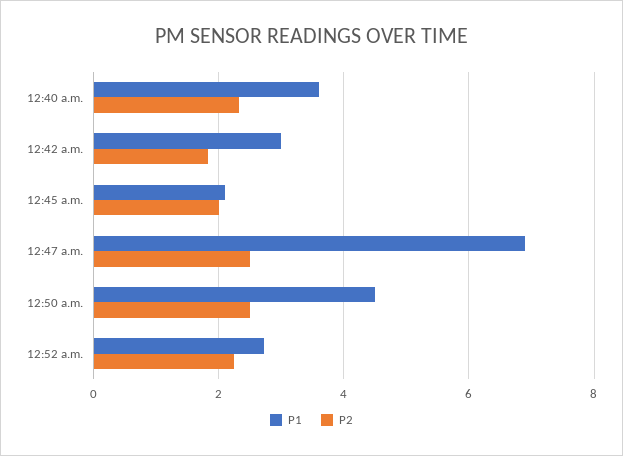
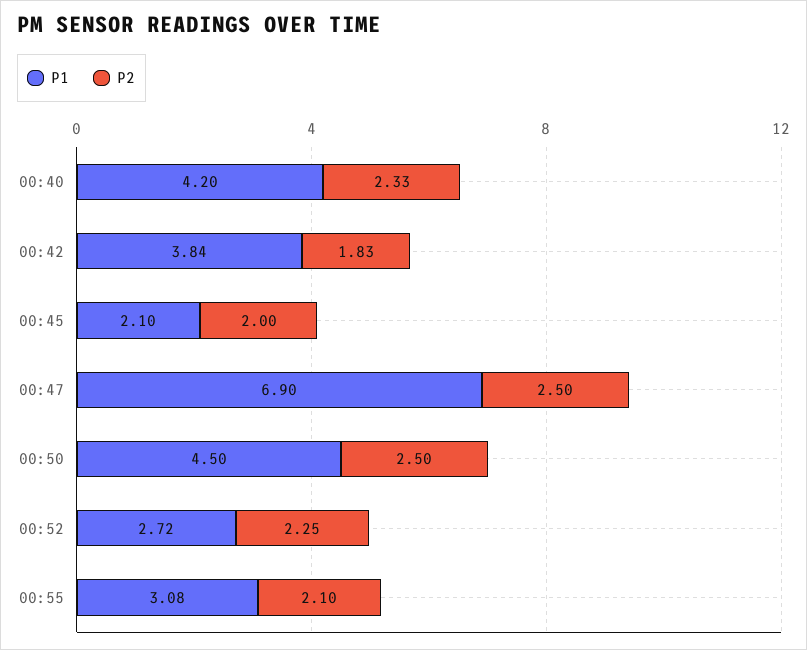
P1, 12:40 a.m.: 3.6 -> 4.2
P1, 12:42 a.m.: 3 -> 3.84
P1, 00:55: none -> 3.08
P2, 00:55: none -> 2.1

